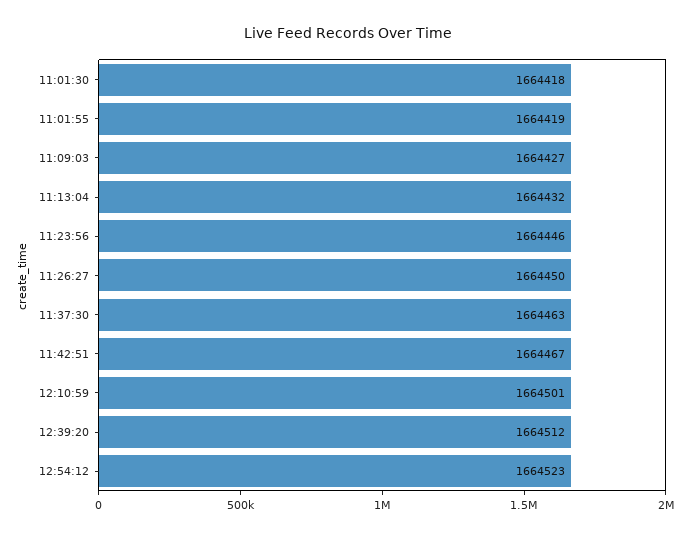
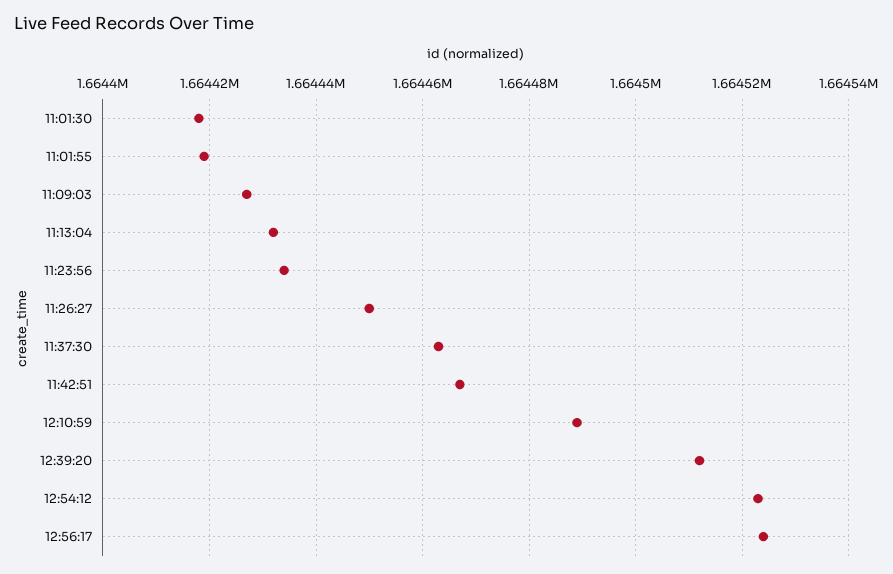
11:23:56: 1664446 -> 1664435
12:10:59: 1664501 -> 1664490
12:56:17: none -> 1664525

